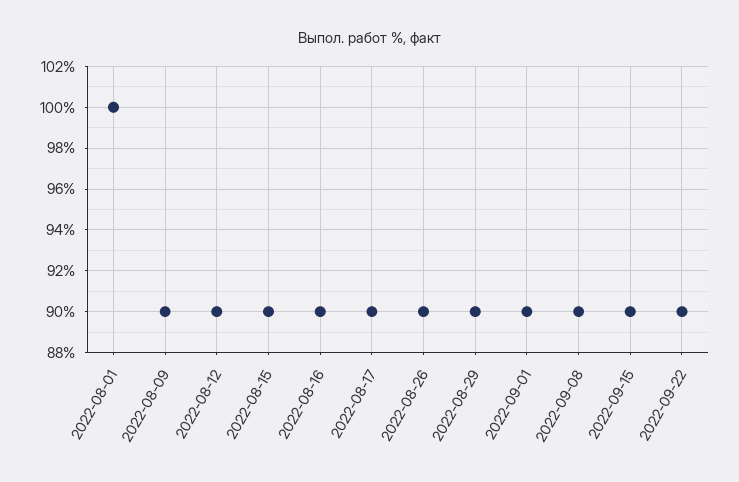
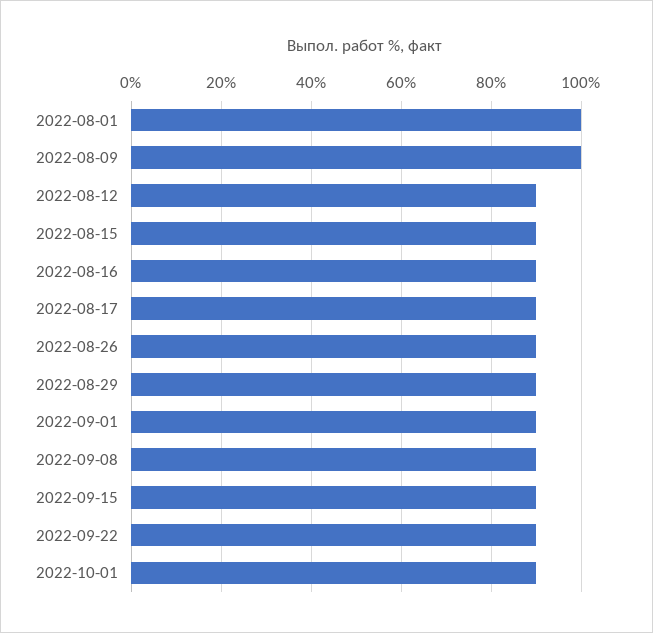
2022-08-09: 90 -> 100
2022-10-01: none -> 90

